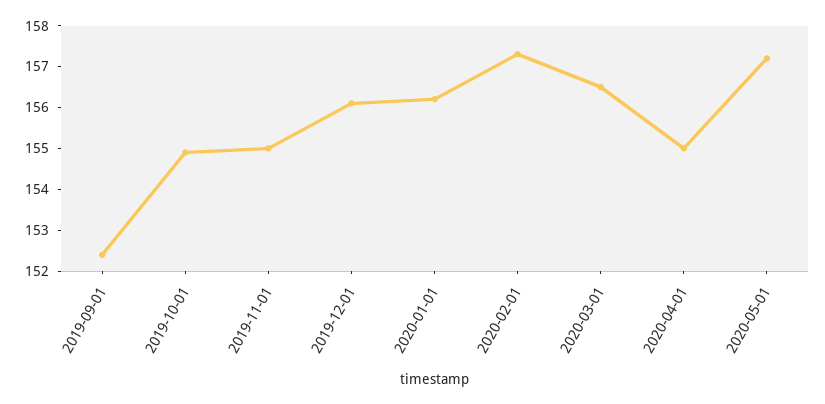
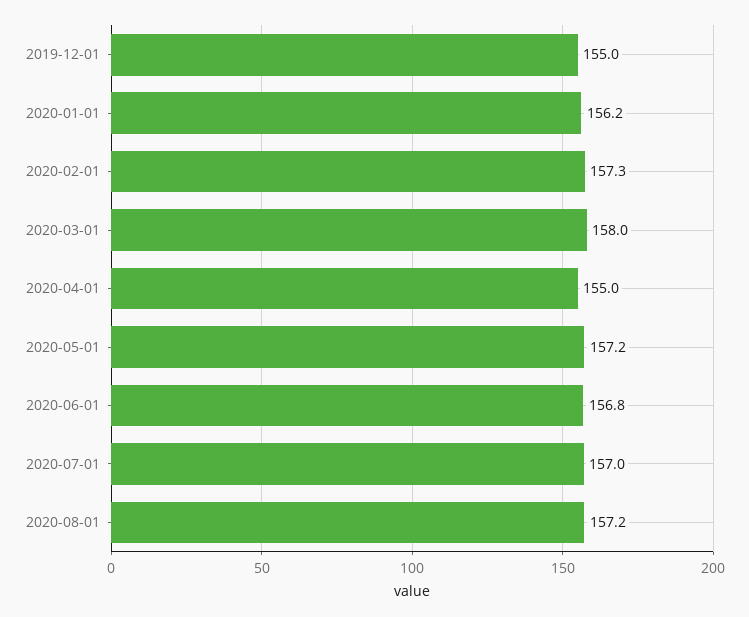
2019-09-01: 152.5 -> none
2019-10-01: 155 -> none
2019-11-01: 155 -> none
2019-12-01: 156 -> 155
2020-03-01: 156.5 -> 158
2020-06-01: none -> 156.8
2020-07-01: none -> 157
2020-08-01: none -> 157.2

